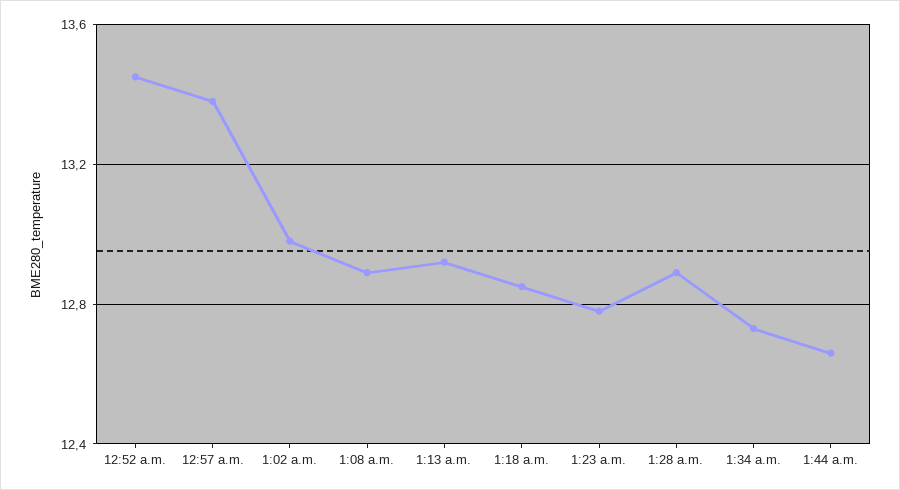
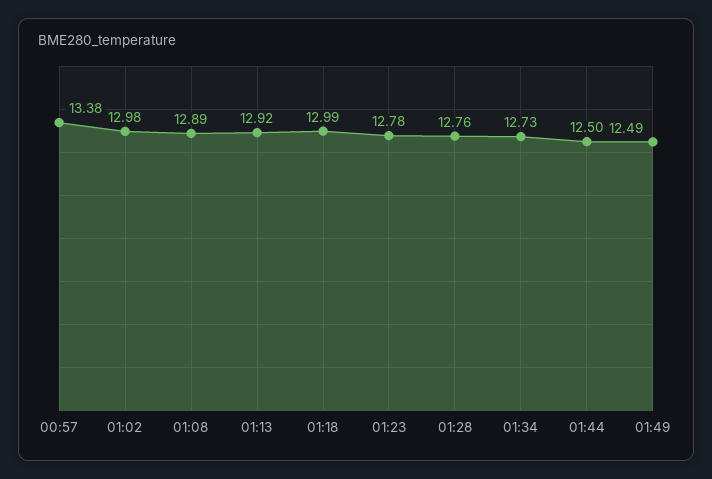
12:52 a.m.: 13.45 -> none
1:18 a.m.: 12.85 -> 12.99
1:28 a.m.: 12.9 -> 12.76
1:44 a.m.: 12.65 -> 12.5
01:49: none -> 12.49

